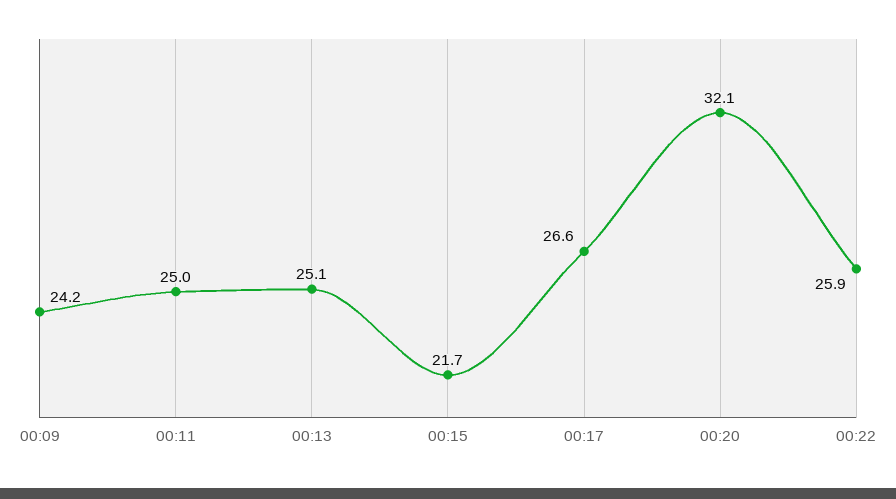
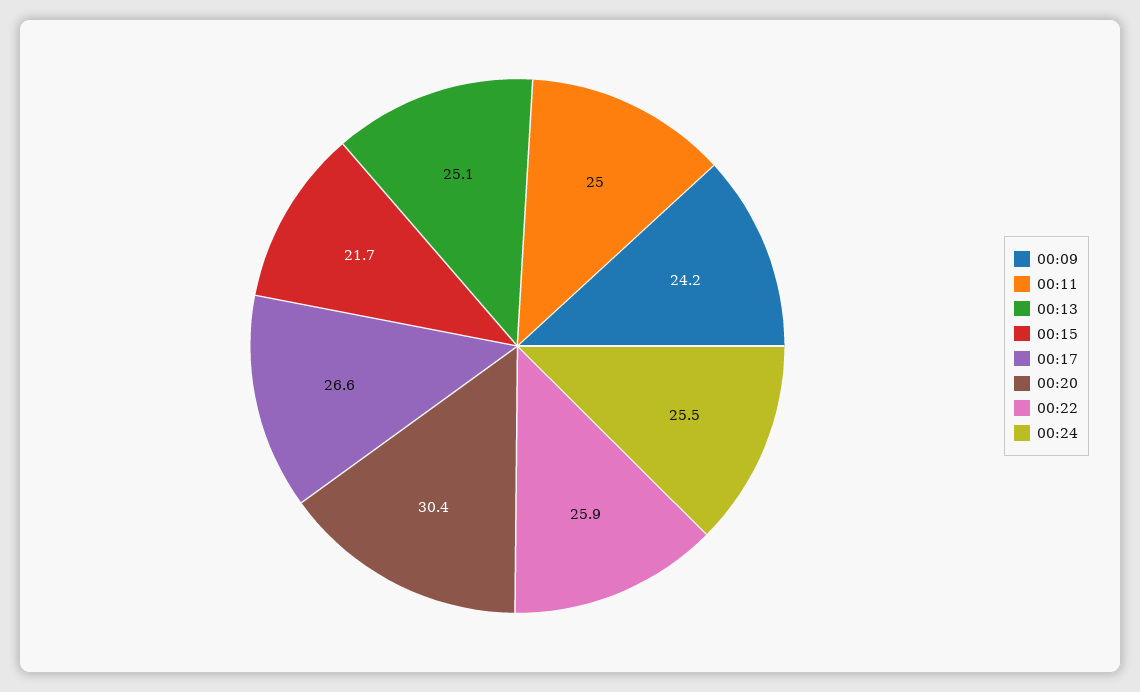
00:20: 32.1 -> 30.4
00:24: none -> 25.5

